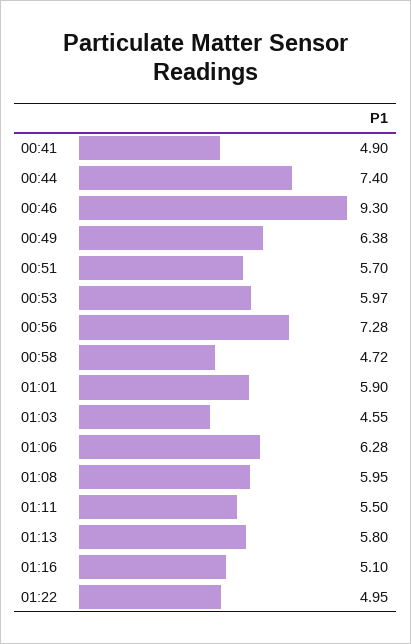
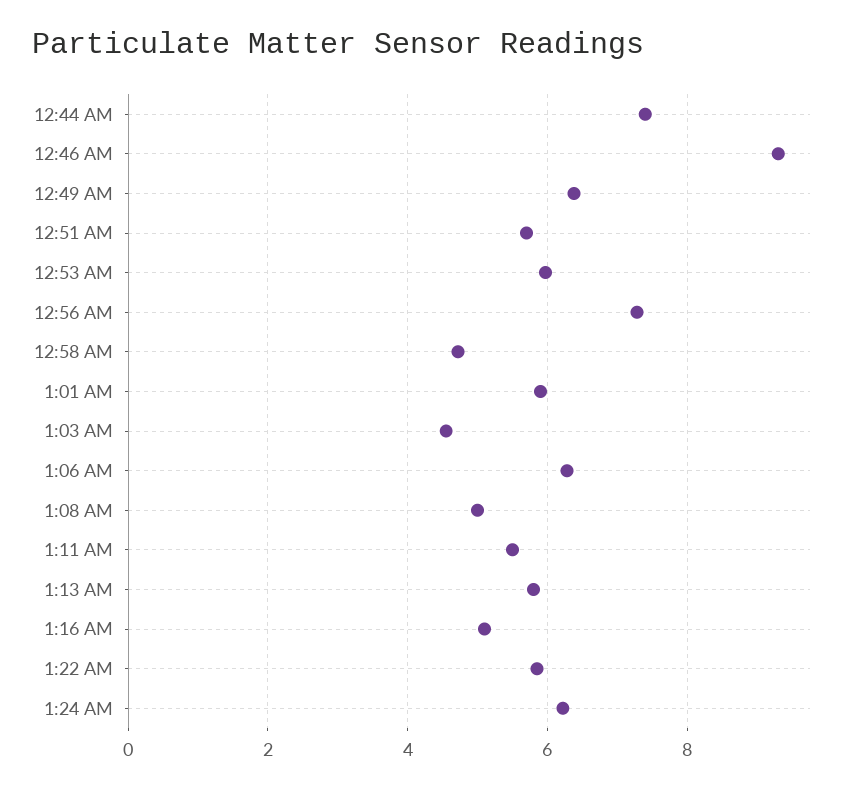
00:41: 4.9 -> none
01:08: 5.95 -> 5
01:22: 4.95 -> 5.8
1:24 AM: none -> 6.2

